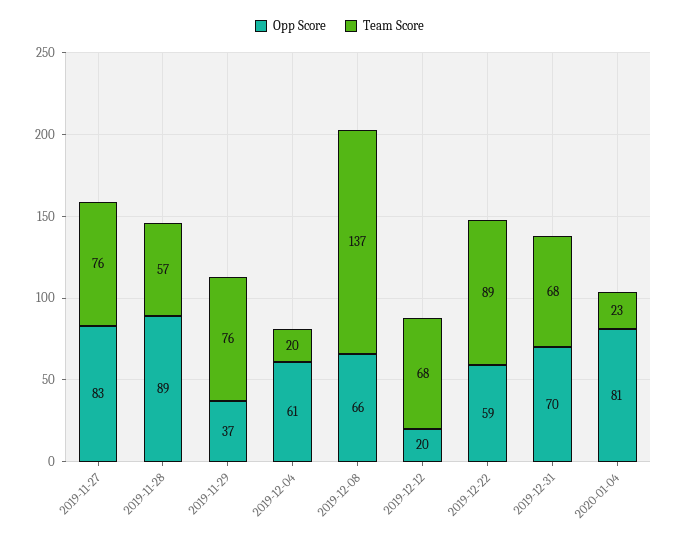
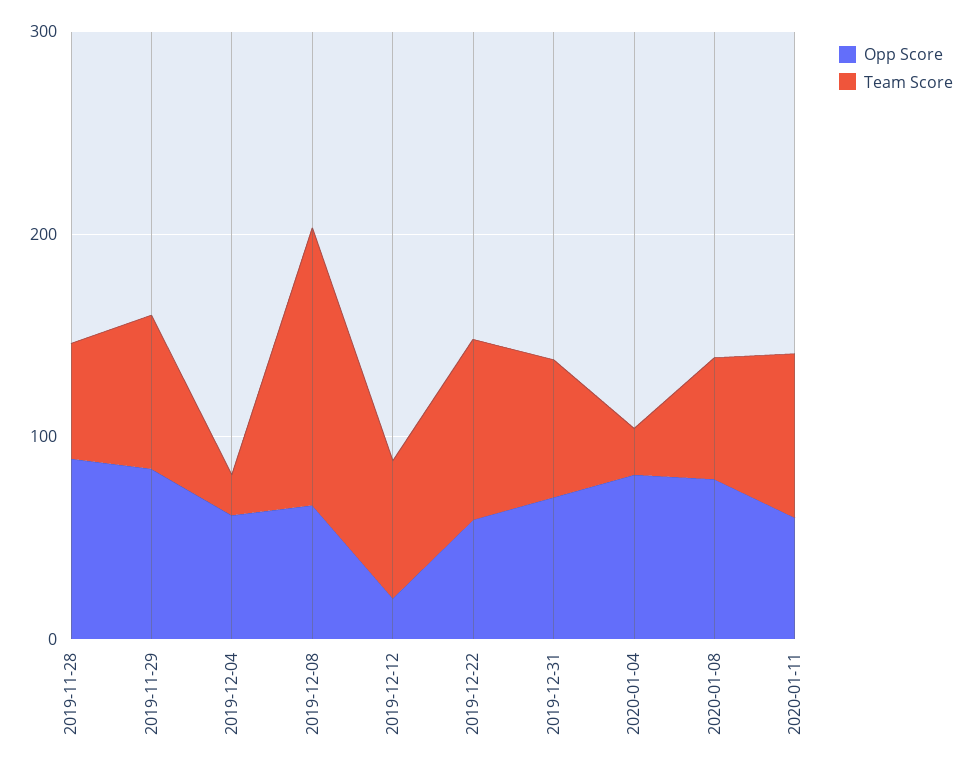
Opp Score, 2019-11-27: 83 -> none
Team Score, 2019-11-27: 76 -> none
Opp Score, 2019-11-29: 37 -> 80
Opp Score, 2020-01-08: none -> 80
Team Score, 2020-01-08: none -> 60
Opp Score, 2020-01-11: none -> 60
Team Score, 2020-01-11: none -> 80

